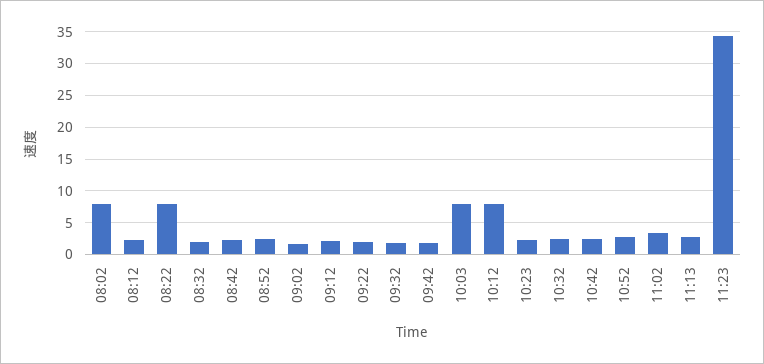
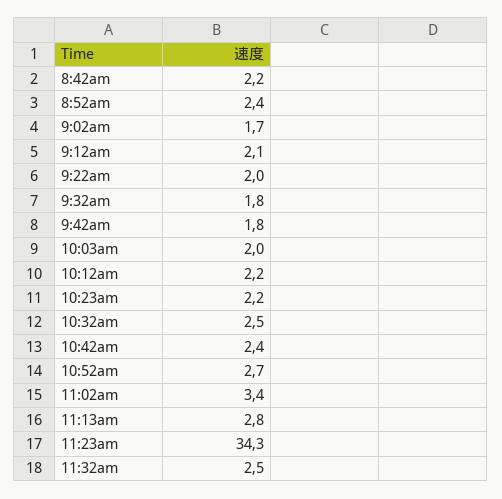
08:02: 8 -> none
08:12: 2 -> none
08:22: 8 -> none
08:32: 2 -> none
10:03: 8 -> 2
10:12: 8 -> 2.2
11:32am: none -> 2.5

